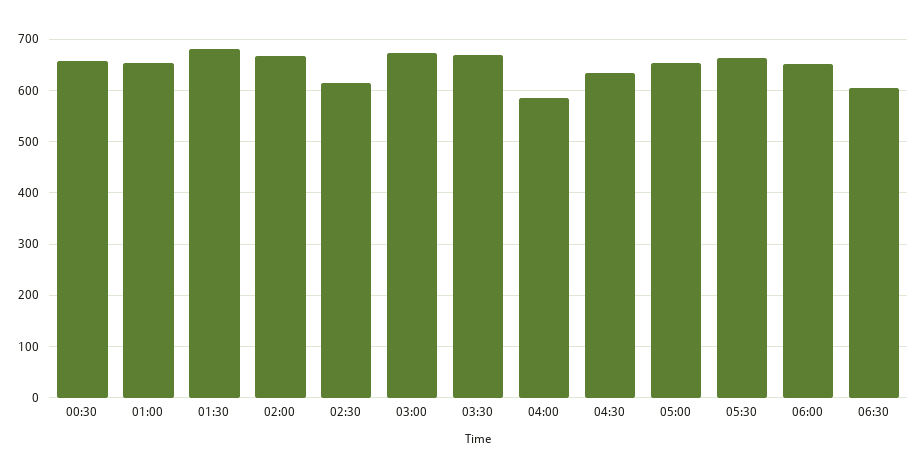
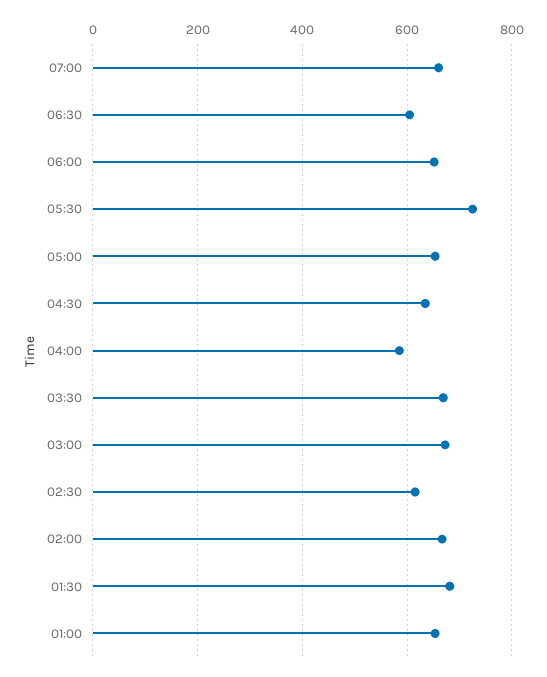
00:30: 660 -> none
05:30: 660 -> 720
07:00: none -> 660

